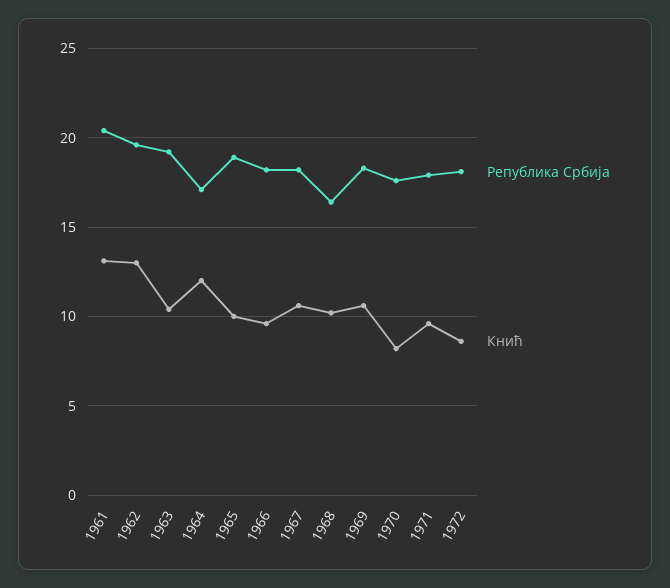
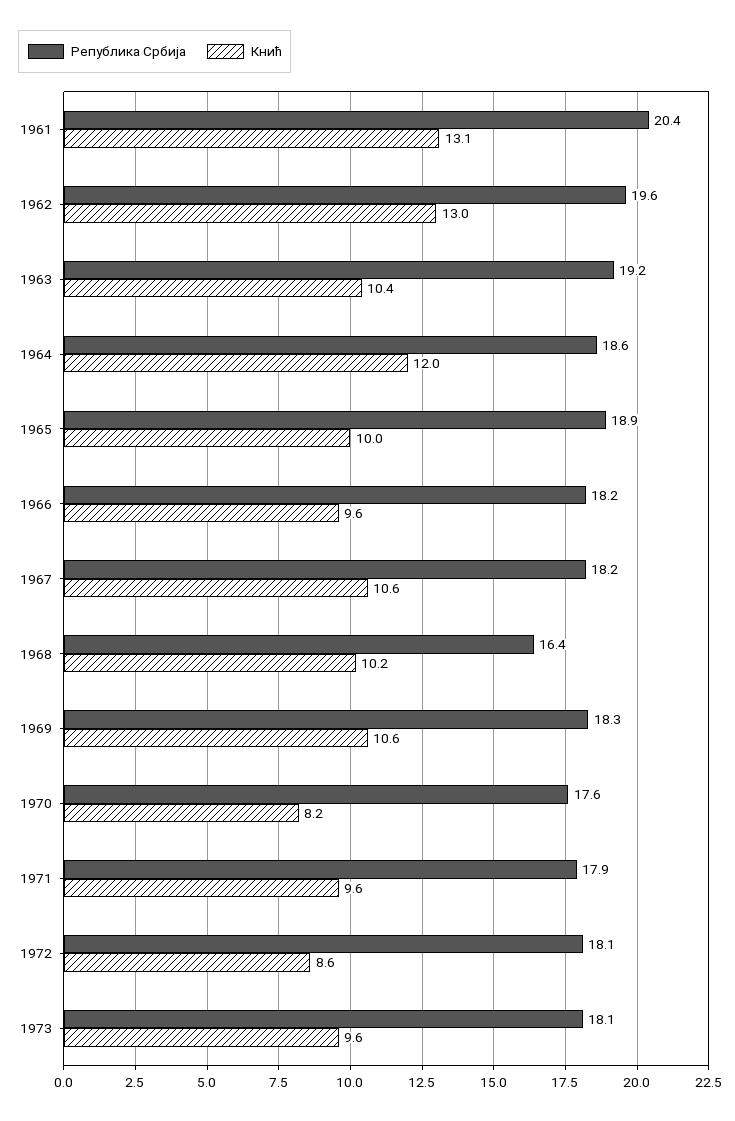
Република Србија, 1964: 17 -> 18.6
Република Србија, 1973: none -> 18.1
Кнић, 1973: none -> 9.6

